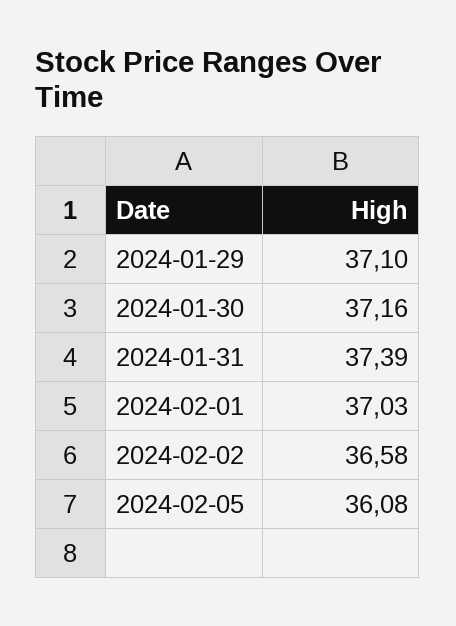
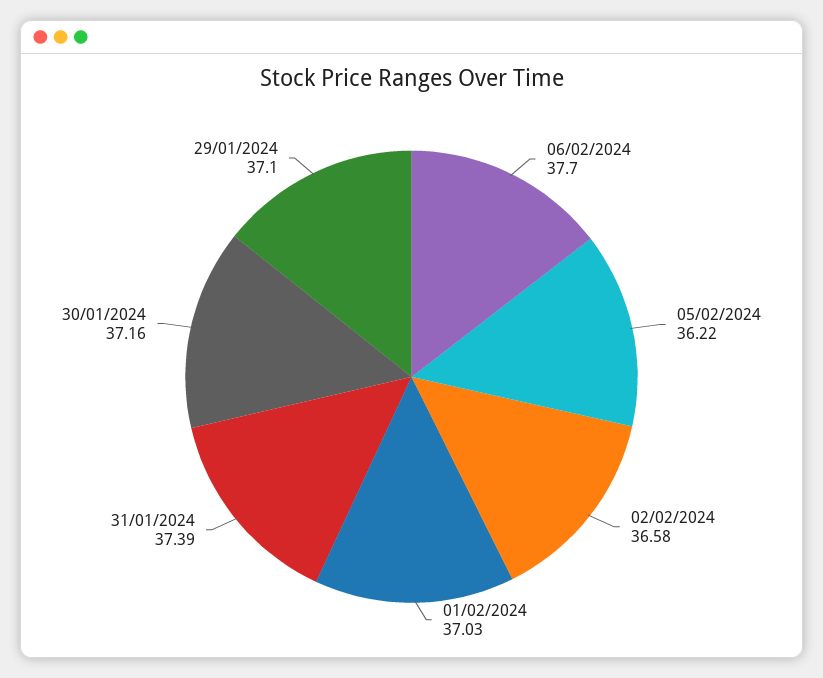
2024-02-05: 36.08 -> 36.22
06/02/2024: none -> 37.7

